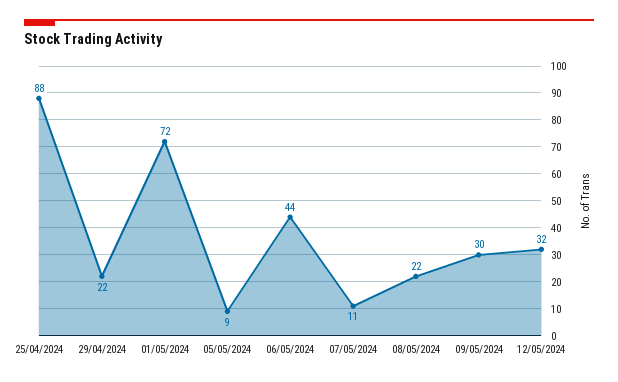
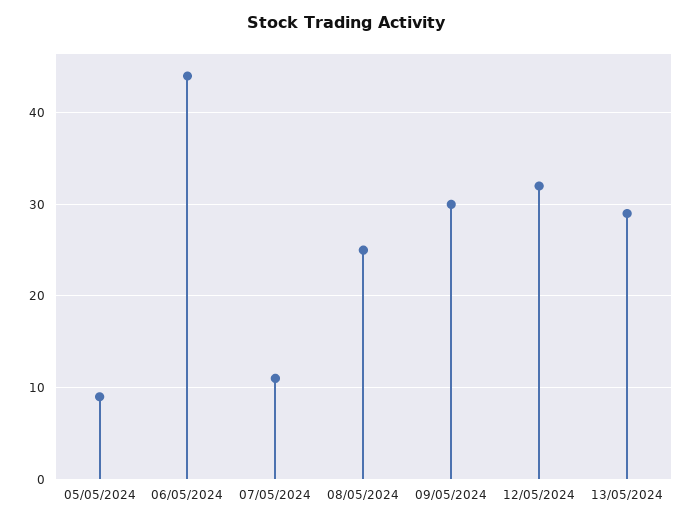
25/04/2024: 88 -> none
29/04/2024: 22 -> none
01/05/2024: 72 -> none
08/05/2024: 22 -> 25
13/05/2024: none -> 29

